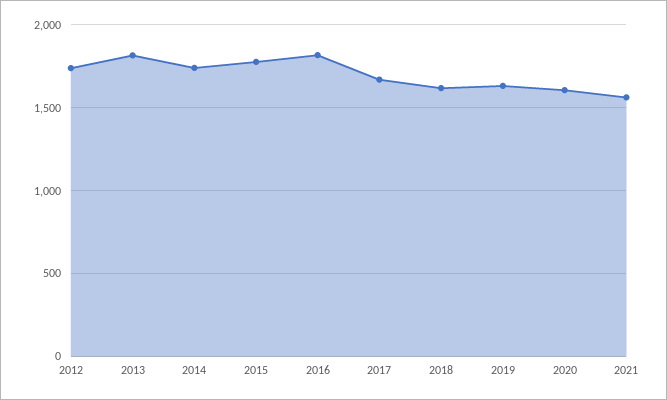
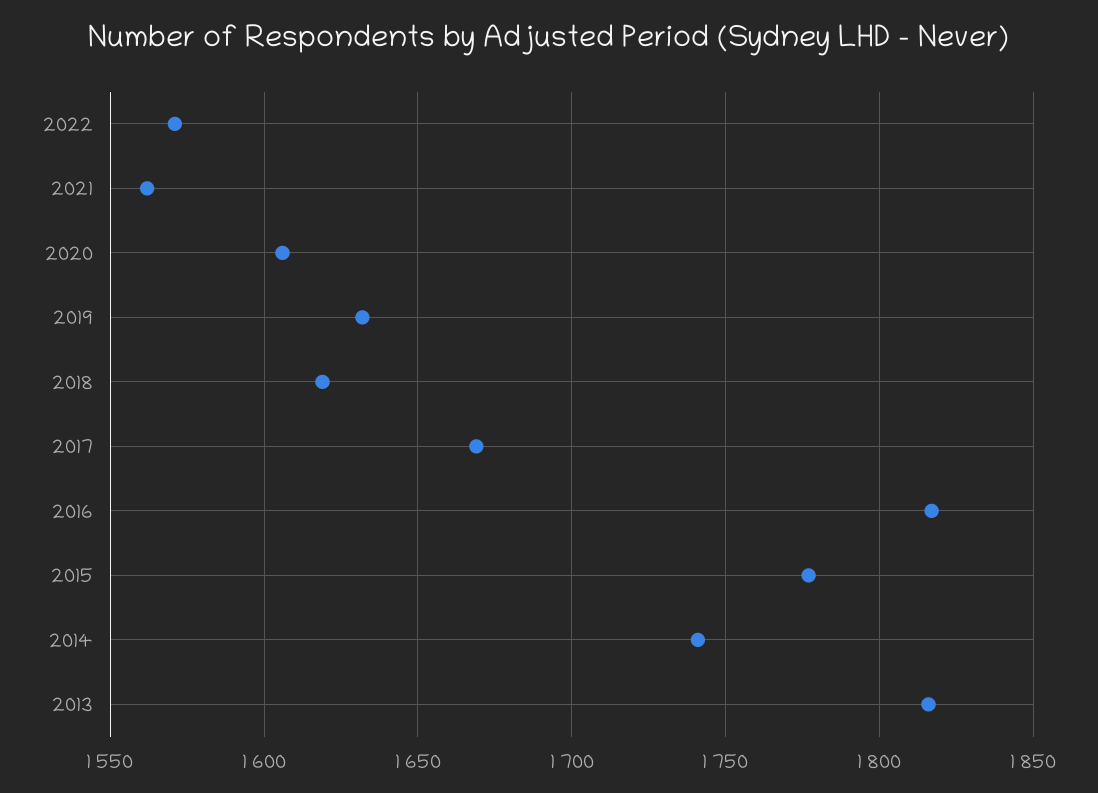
2012: 1750 -> none
2022: none -> 1570

